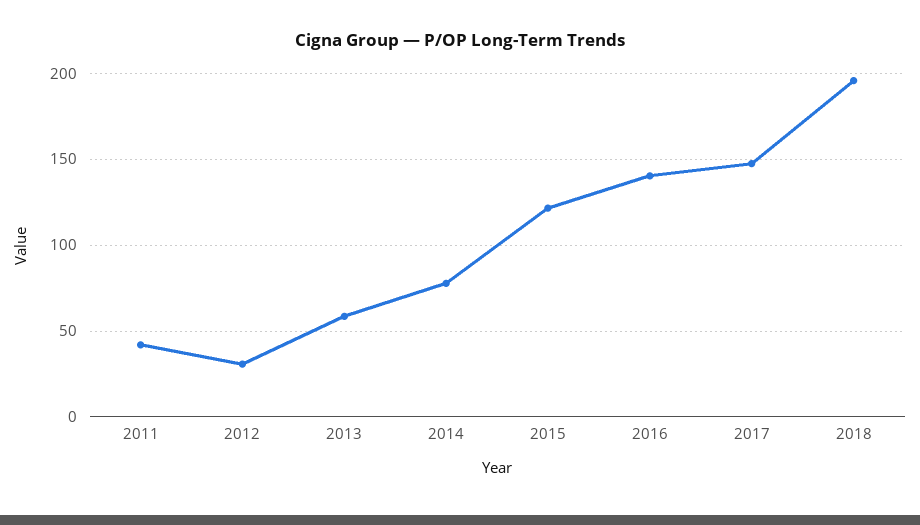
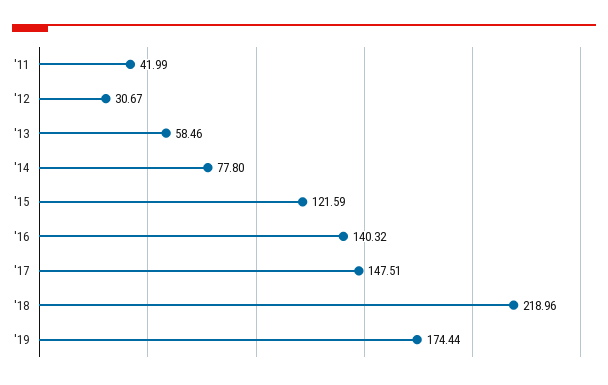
2018: 195 -> 218.96
'19: none -> 174.44

